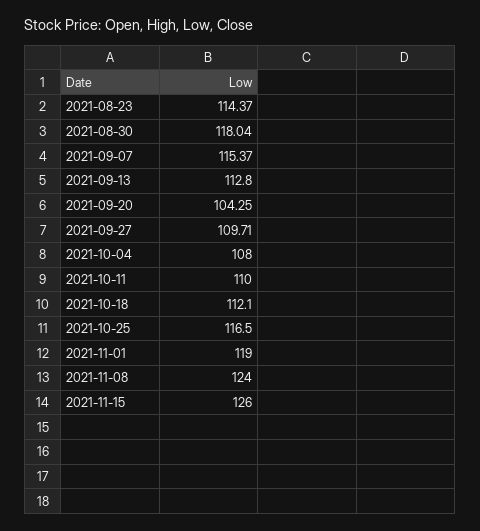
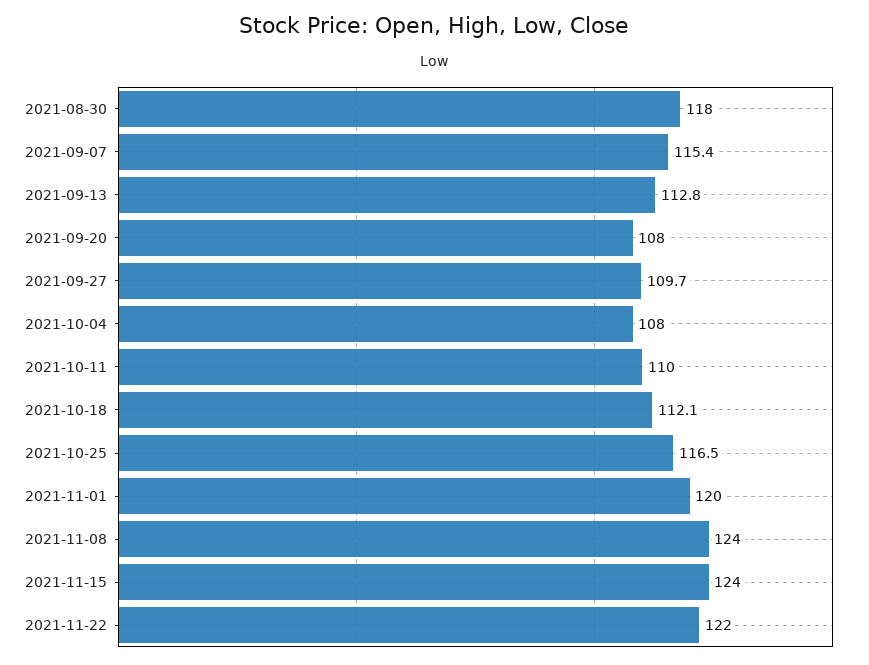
2021-08-23: 114.37 -> none
2021-09-20: 104.25 -> 108
2021-11-01: 119 -> 120
2021-11-15: 126 -> 124
2021-11-22: none -> 122

